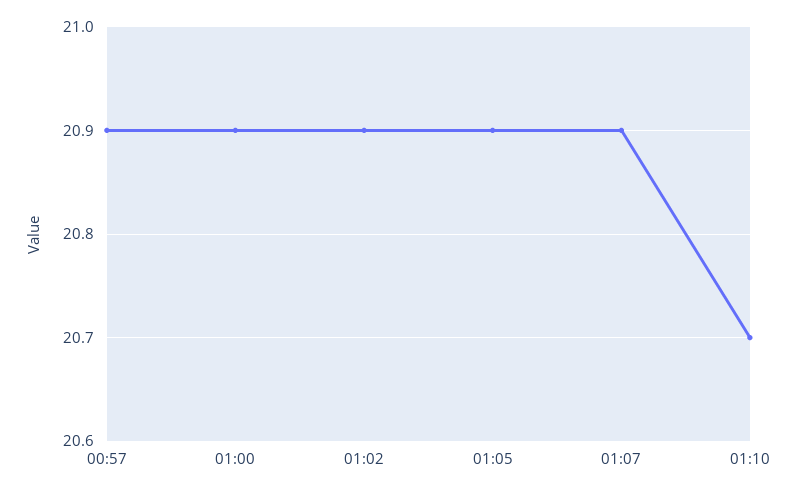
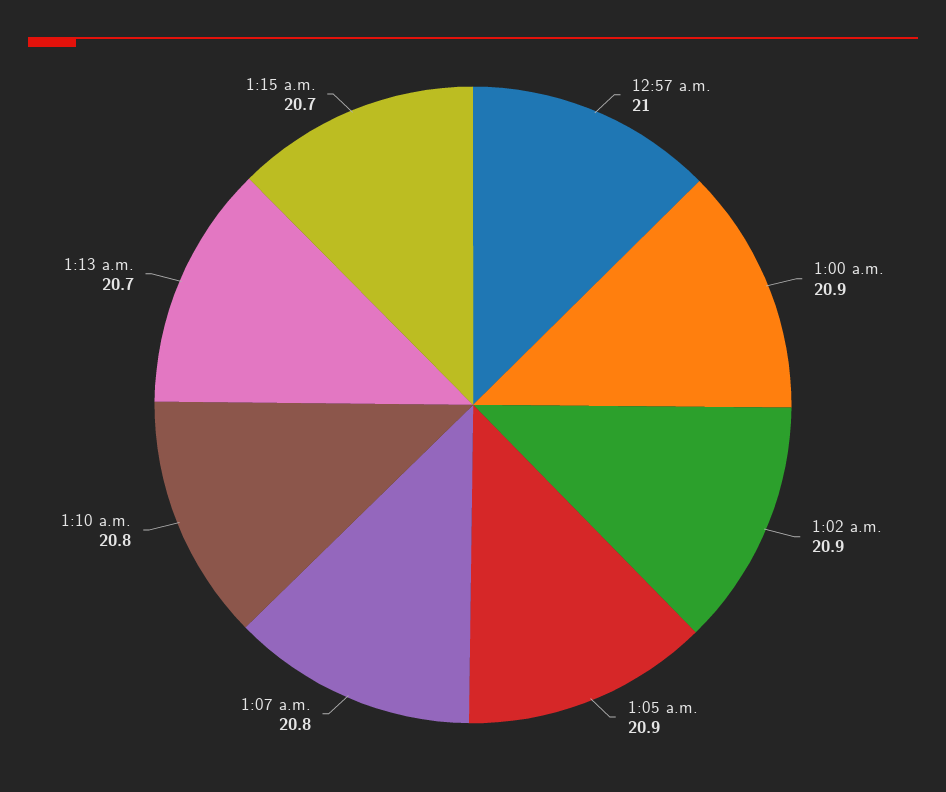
00:57: 20.9 -> 21
01:07: 20.9 -> 20.8
01:10: 20.7 -> 20.8
1:13 a.m.: none -> 20.7
1:15 a.m.: none -> 20.7

